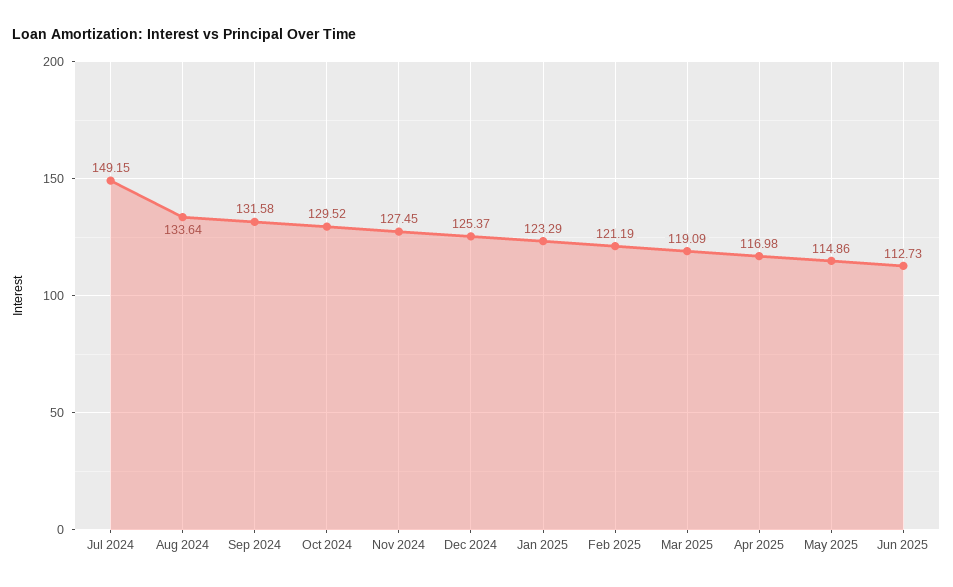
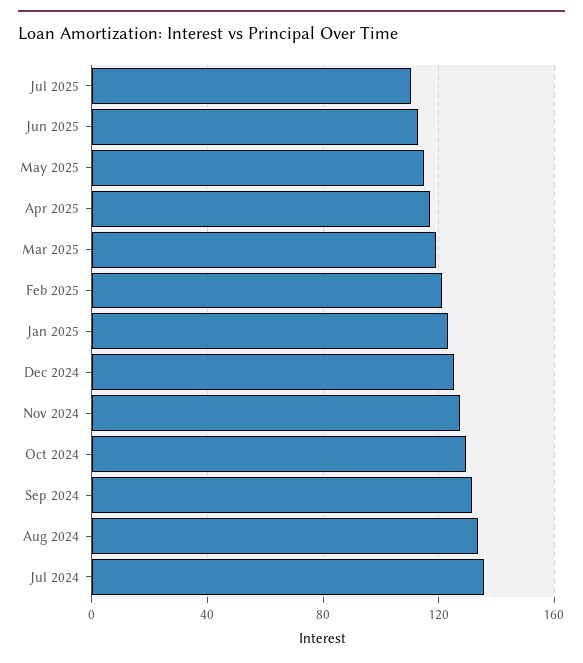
Jul 2024: 149.15 -> 135
Jul 2025: none -> 110

